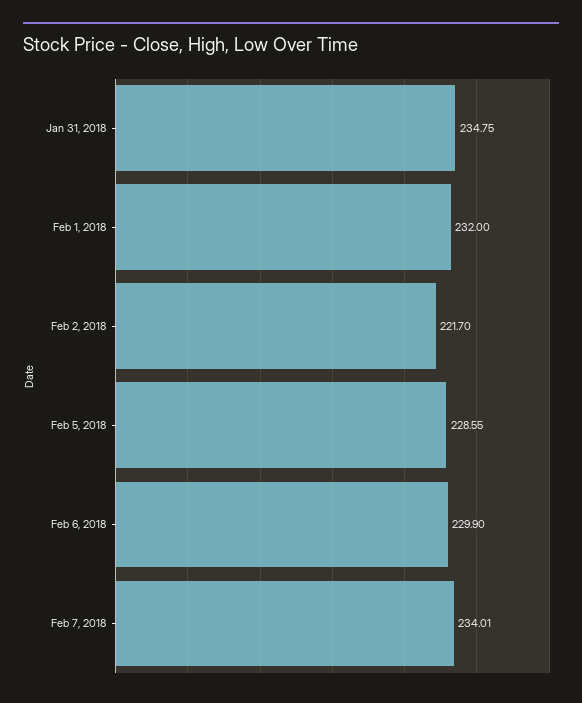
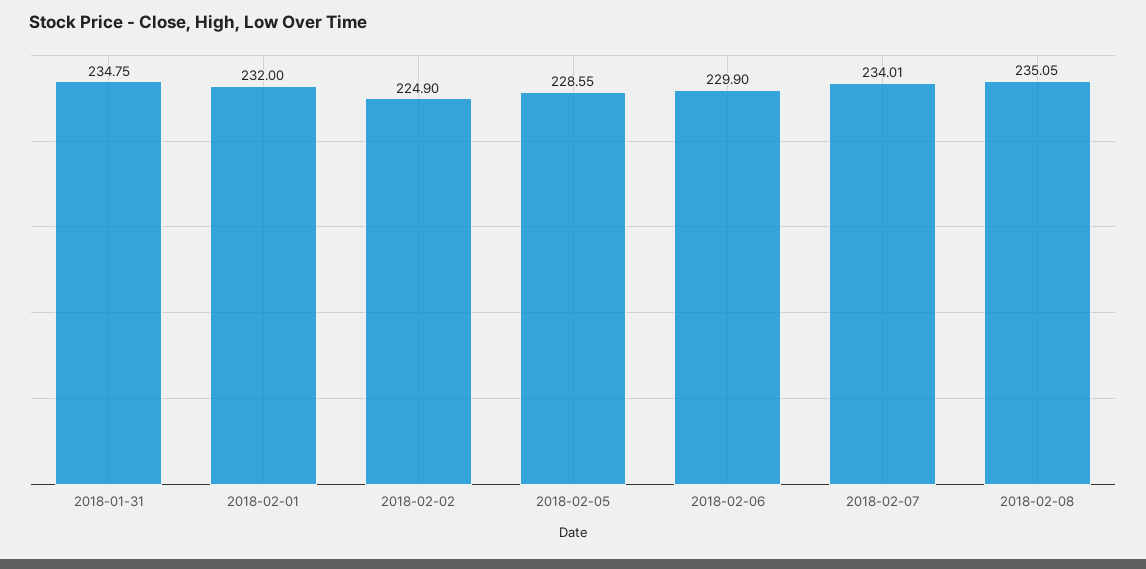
Feb 2, 2018: 221.7 -> 224.9
2018-02-08: none -> 235.05

